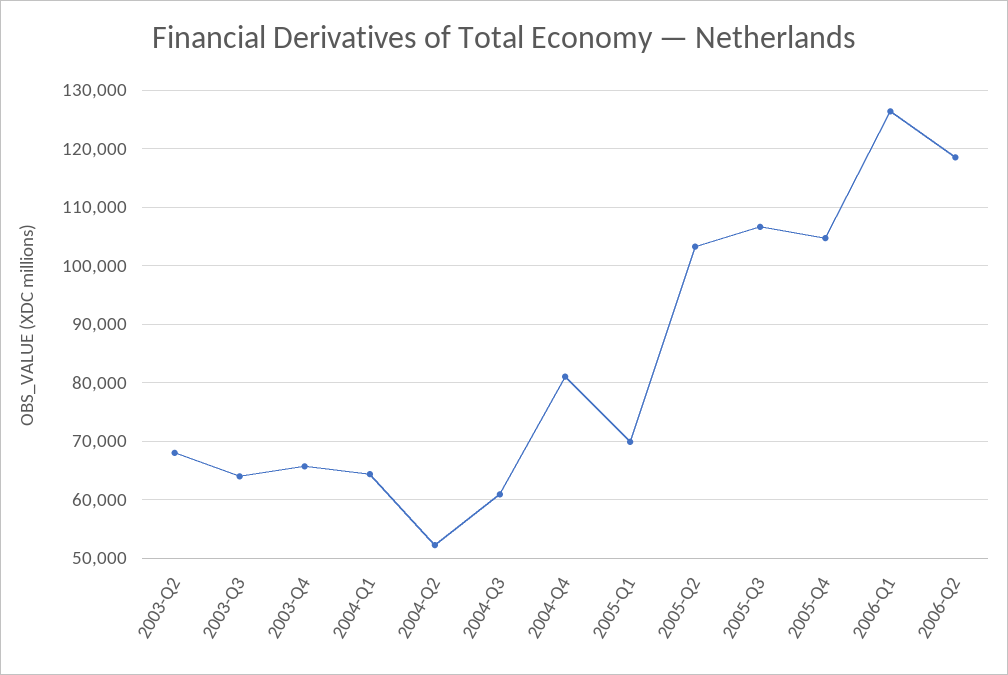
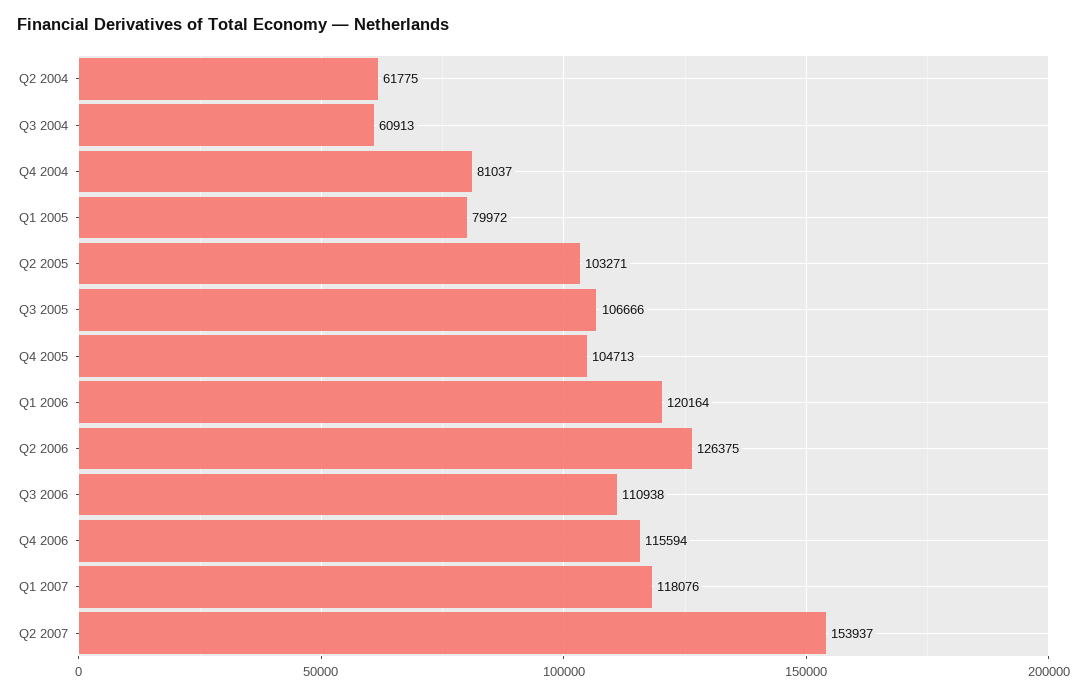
2003-Q2: 68000 -> none
2003-Q3: 64000 -> none
2003-Q4: 66000 -> none
2004-Q1: 64000 -> none
2004-Q2: 52000 -> 61775
2005-Q1: 70000 -> 79972
2006-Q1: 126000 -> 120164
2006-Q2: 118000 -> 126375
Q3 2006: none -> 110938
Q4 2006: none -> 115594
Q1 2007: none -> 118076
Q2 2007: none -> 153937

